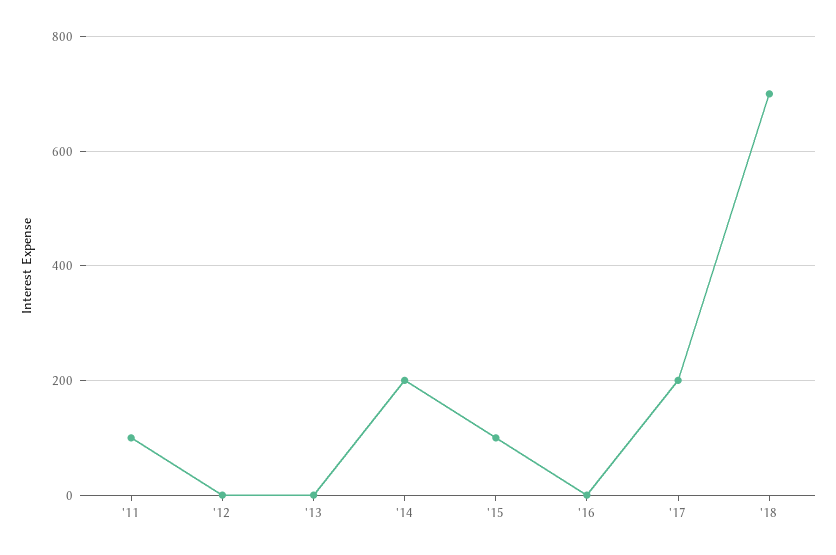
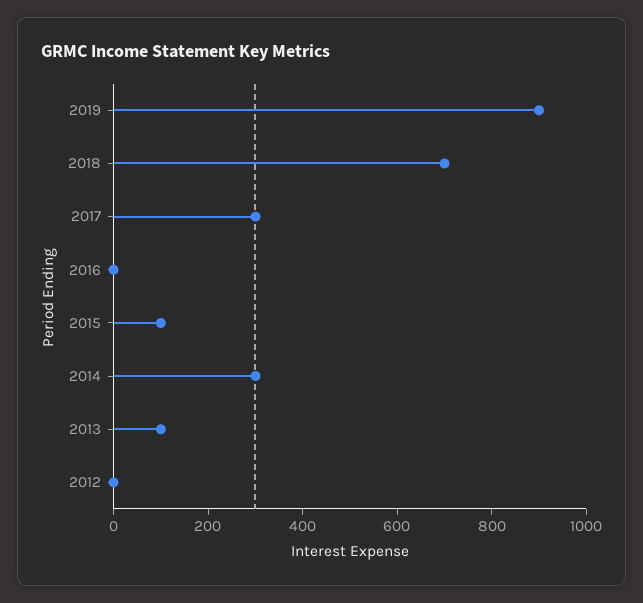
'11: 100 -> none
'13: 0 -> 100
'14: 200 -> 300
'17: 200 -> 300
2019: none -> 900

